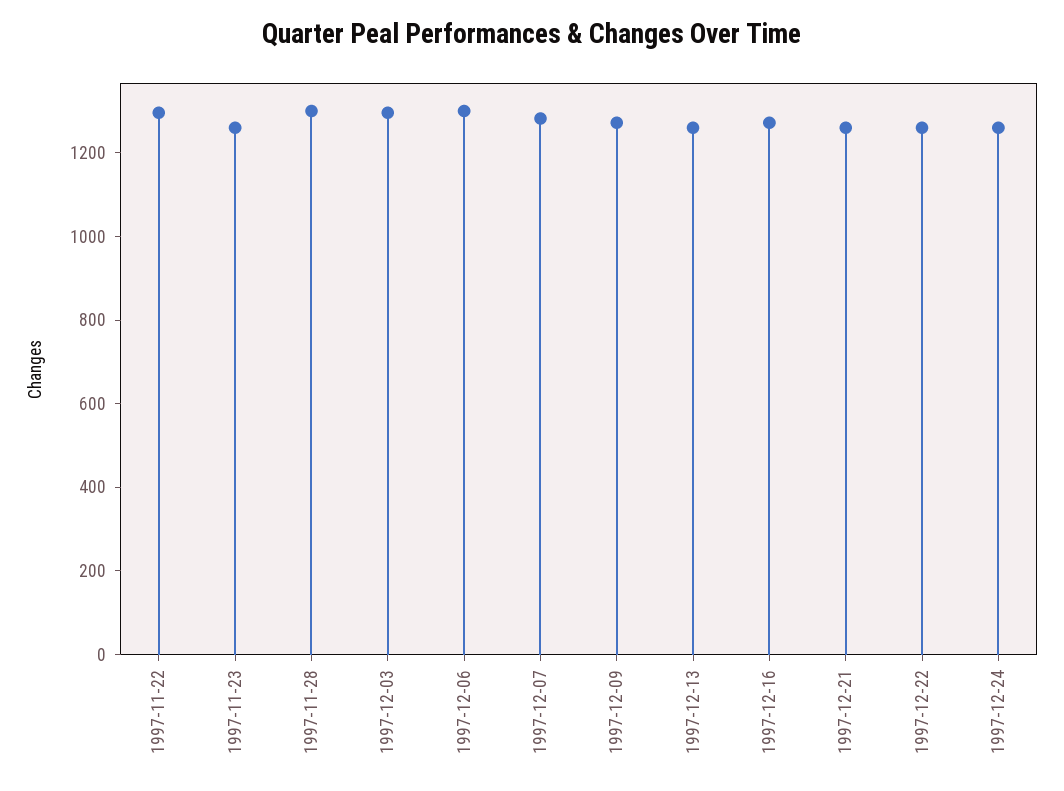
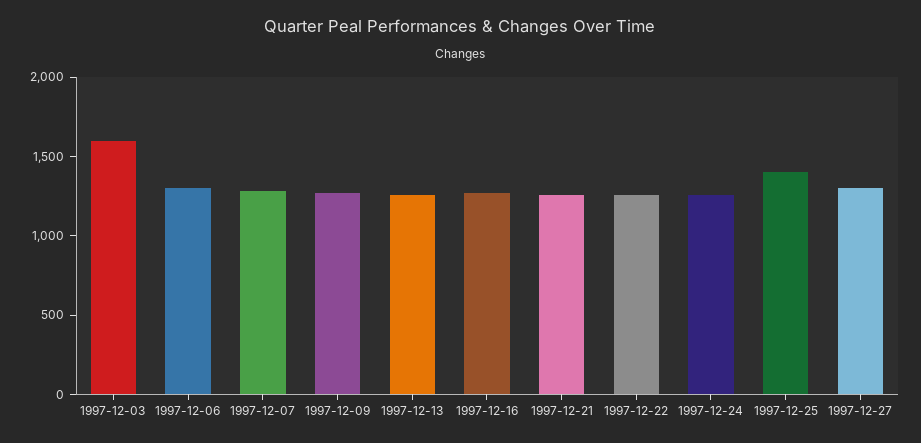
1997-11-22: 1300 -> none
1997-11-23: 1250 -> none
1997-11-28: 1300 -> none
1997-12-03: 1300 -> 1600
1997-12-25: none -> 1400
1997-12-27: none -> 1300

